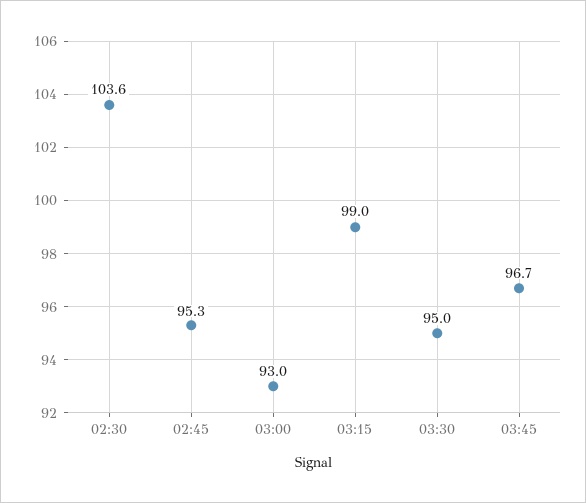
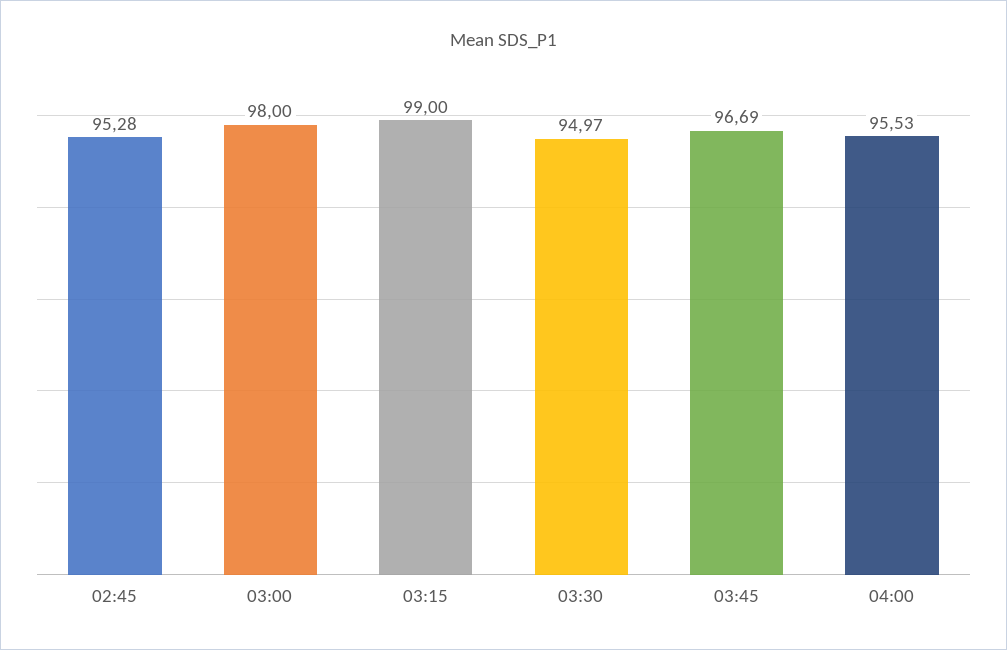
02:30: 103.6 -> none
03:00: 93 -> 98
04:00: none -> 95.53

